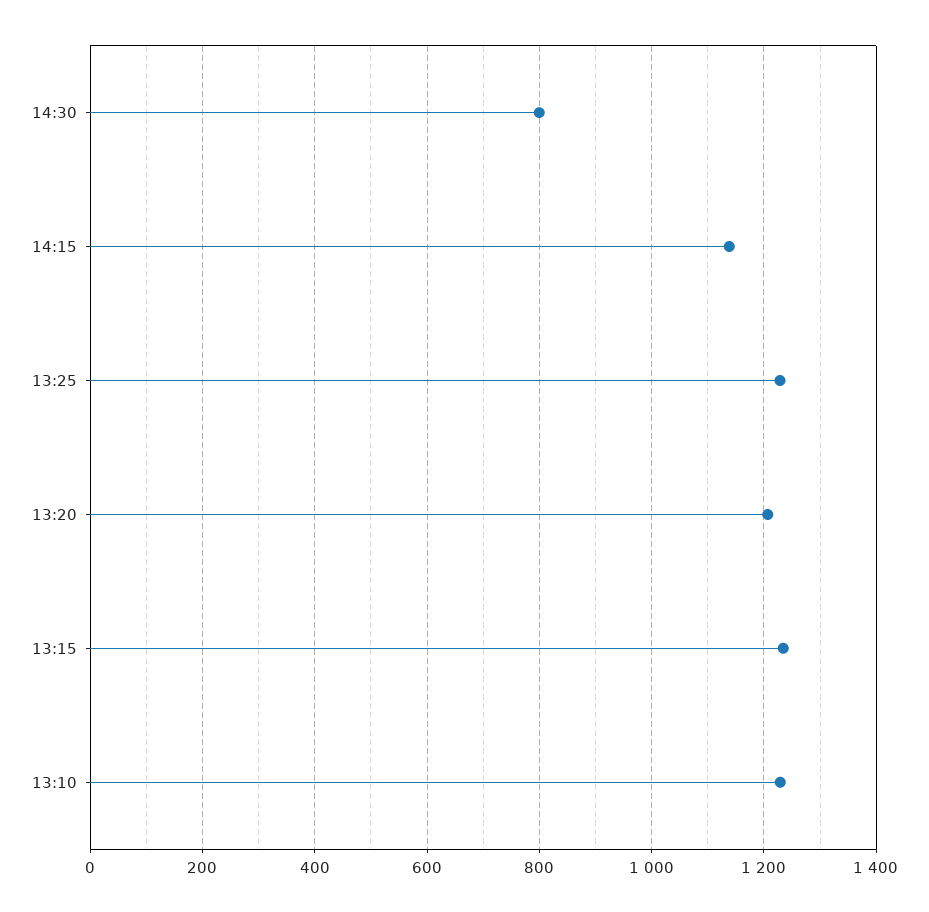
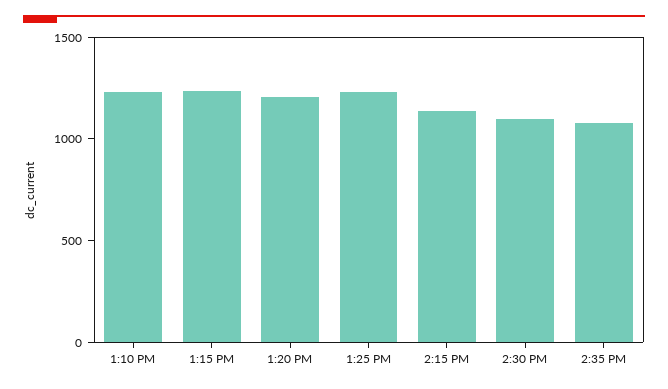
14:30: 800 -> 1100
2:35 PM: none -> 1100

